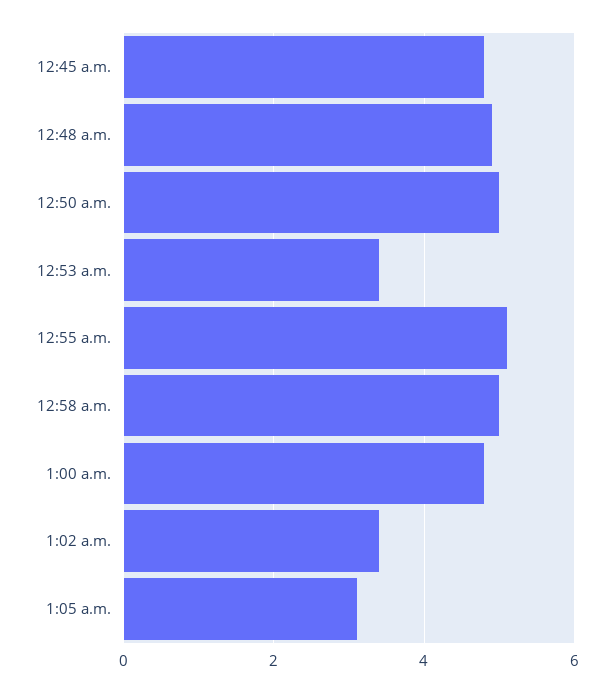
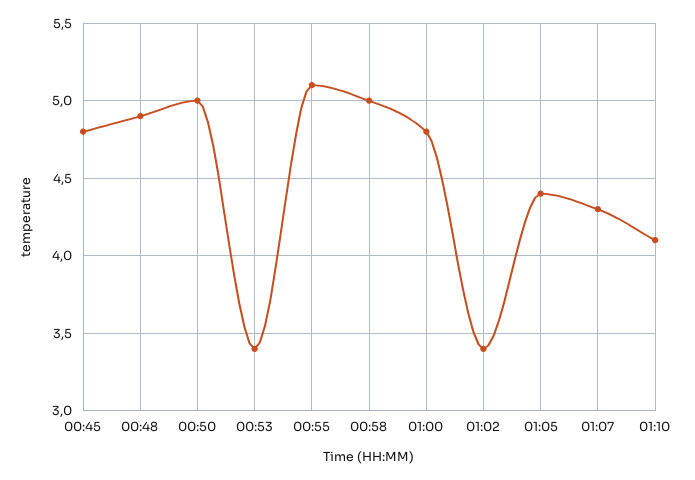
1:05 a.m.: 3 -> 4.4
01:07: none -> 4.3
01:10: none -> 4.1

